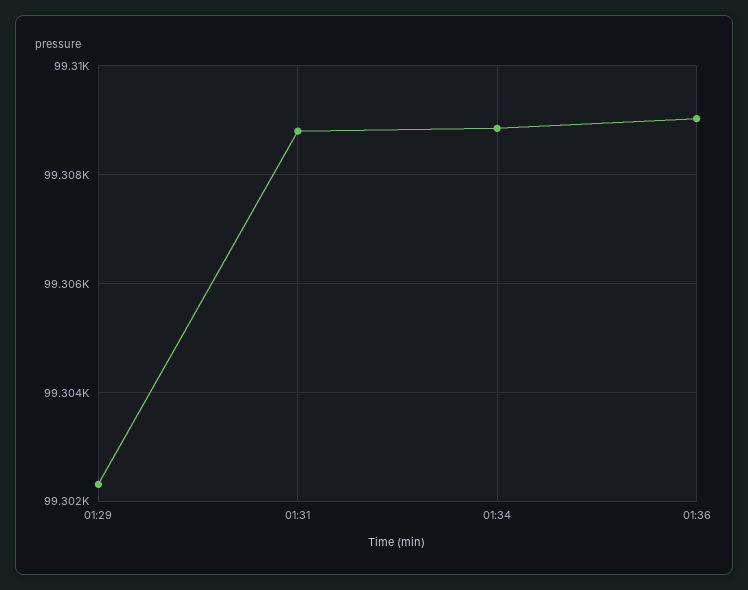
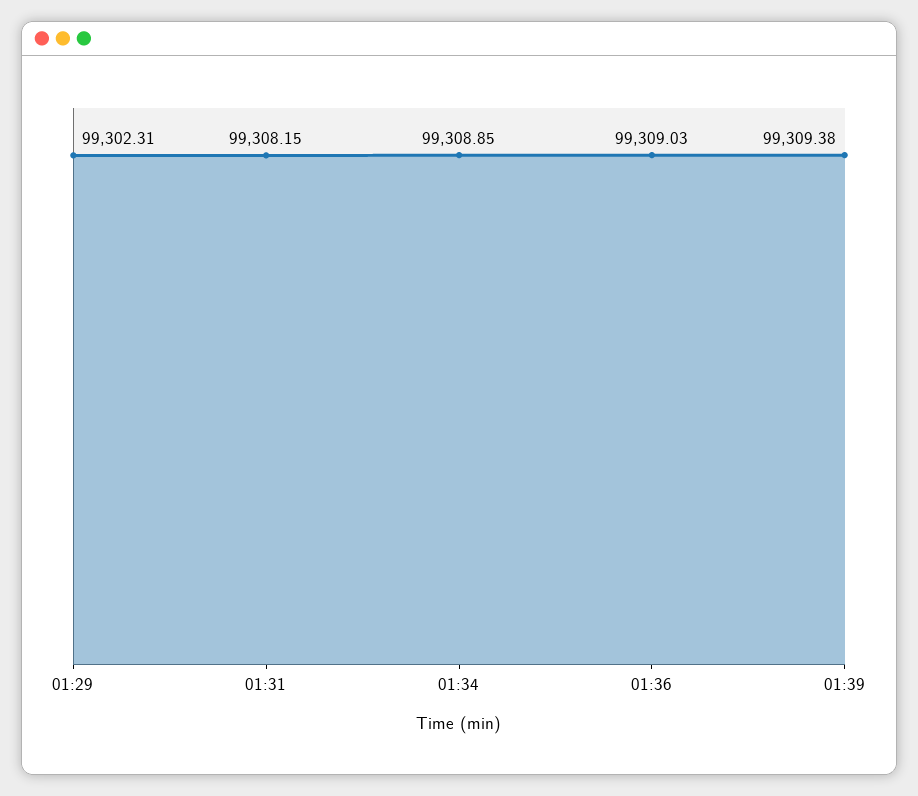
01:31: 99308.8 -> 99308.15
01:39: none -> 99309.38

